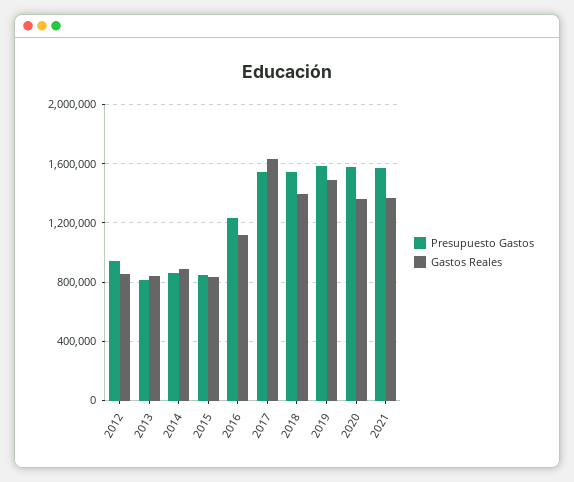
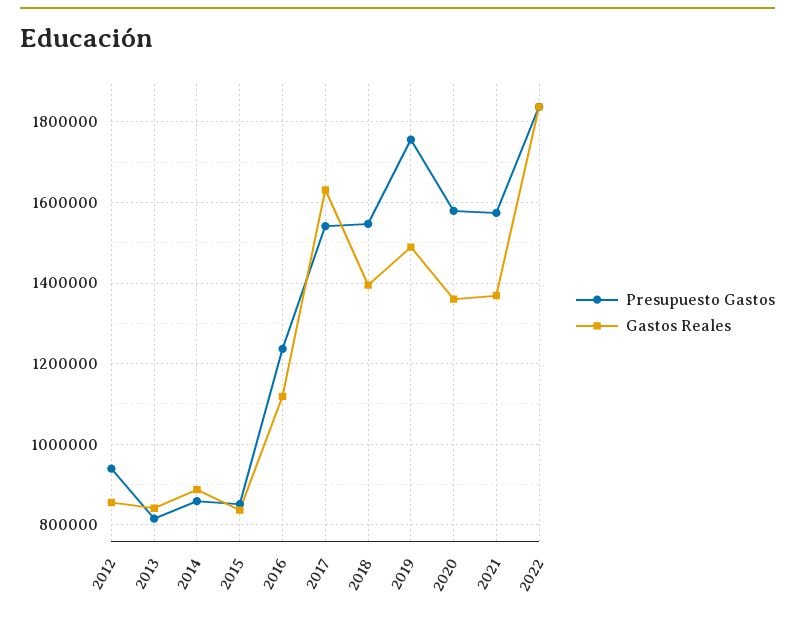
Presupuesto Gastos, 2019: 1600000 -> 1760000
Presupuesto Gastos, 2022: none -> 1840000
Gastos Reales, 2022: none -> 1840000

